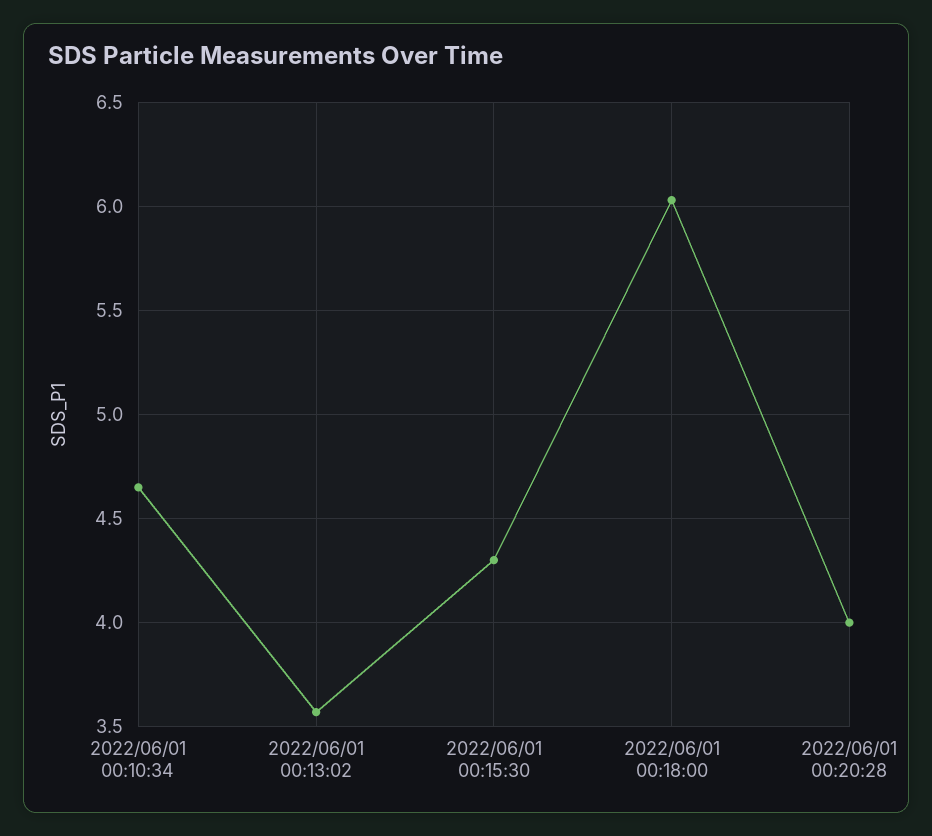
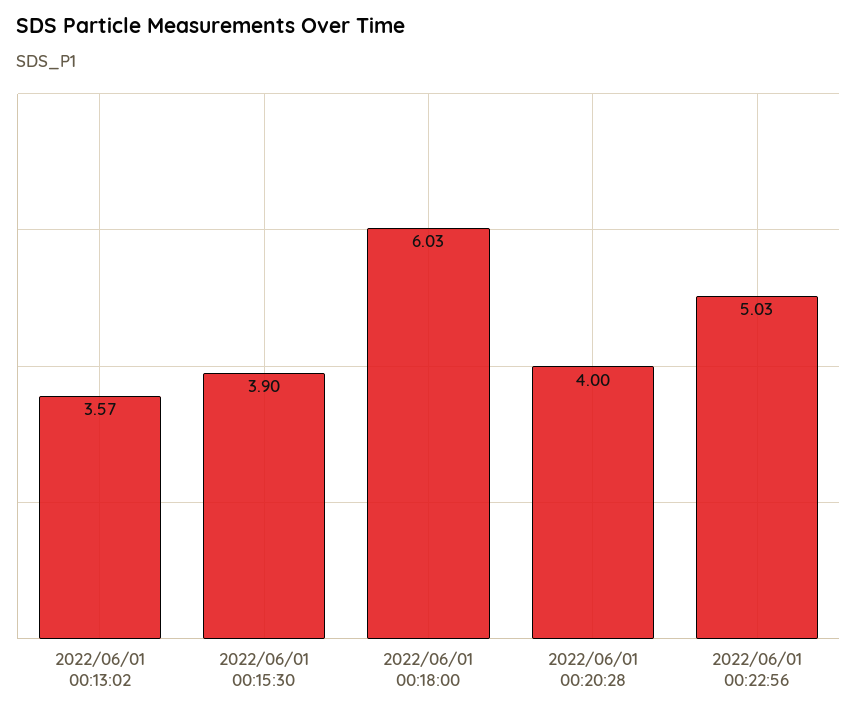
2022/06/01 00:10:34: 4.65 -> none
2022/06/01 00:15:30: 4.3 -> 3.9
2022/06/01 00:22:56: none -> 5.03

